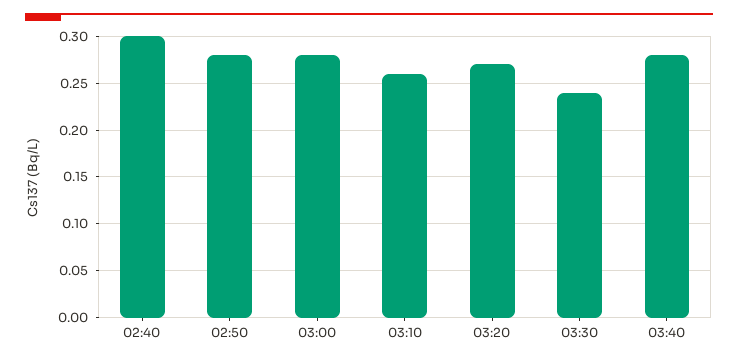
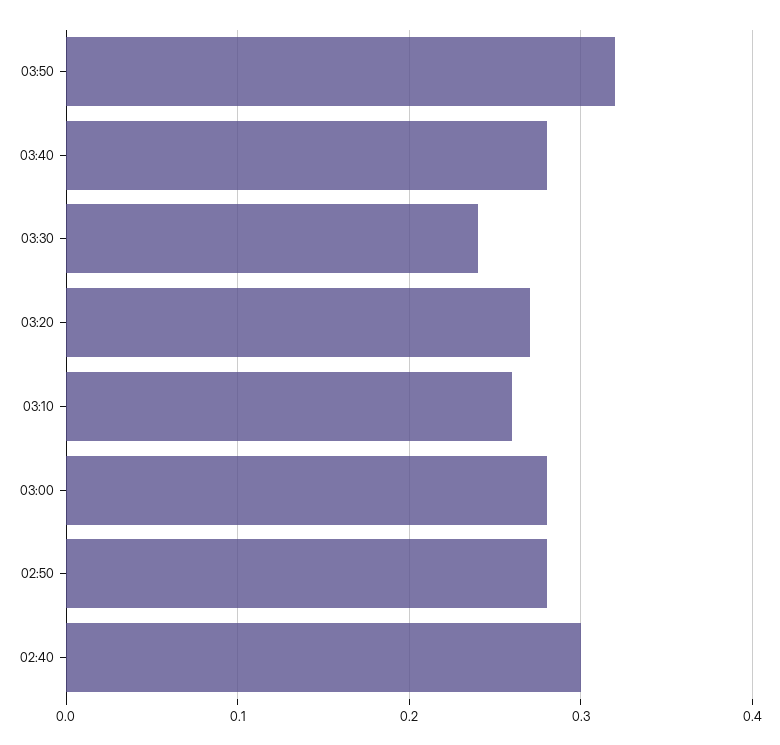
03:50: none -> 0.32

